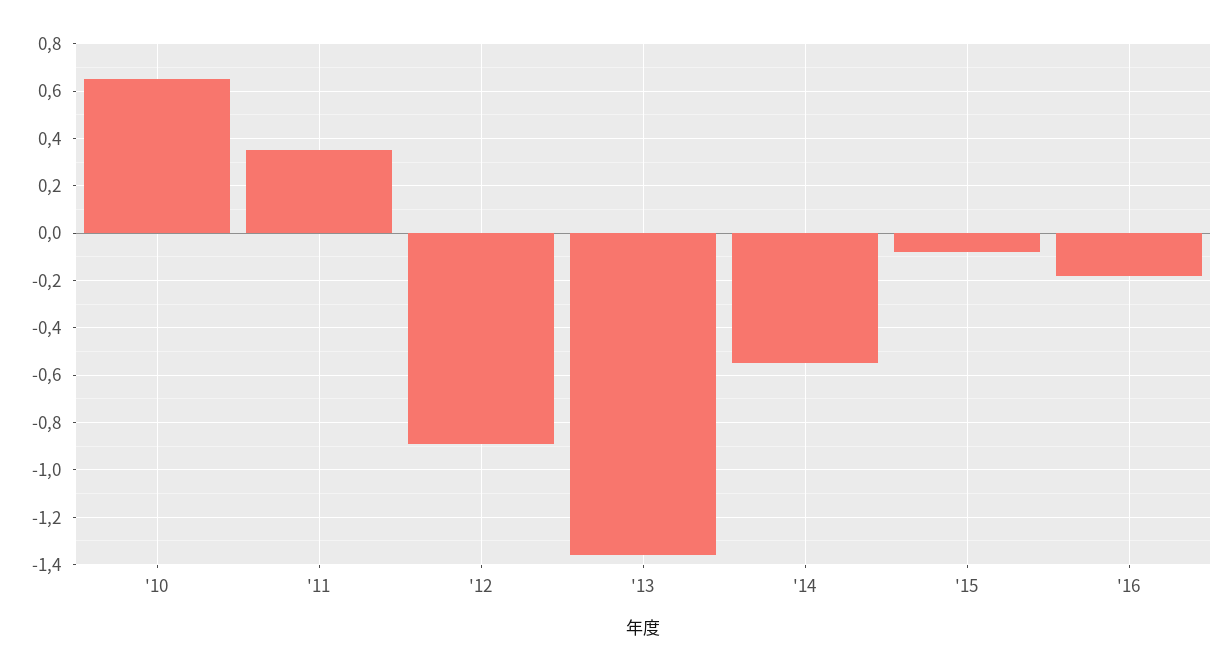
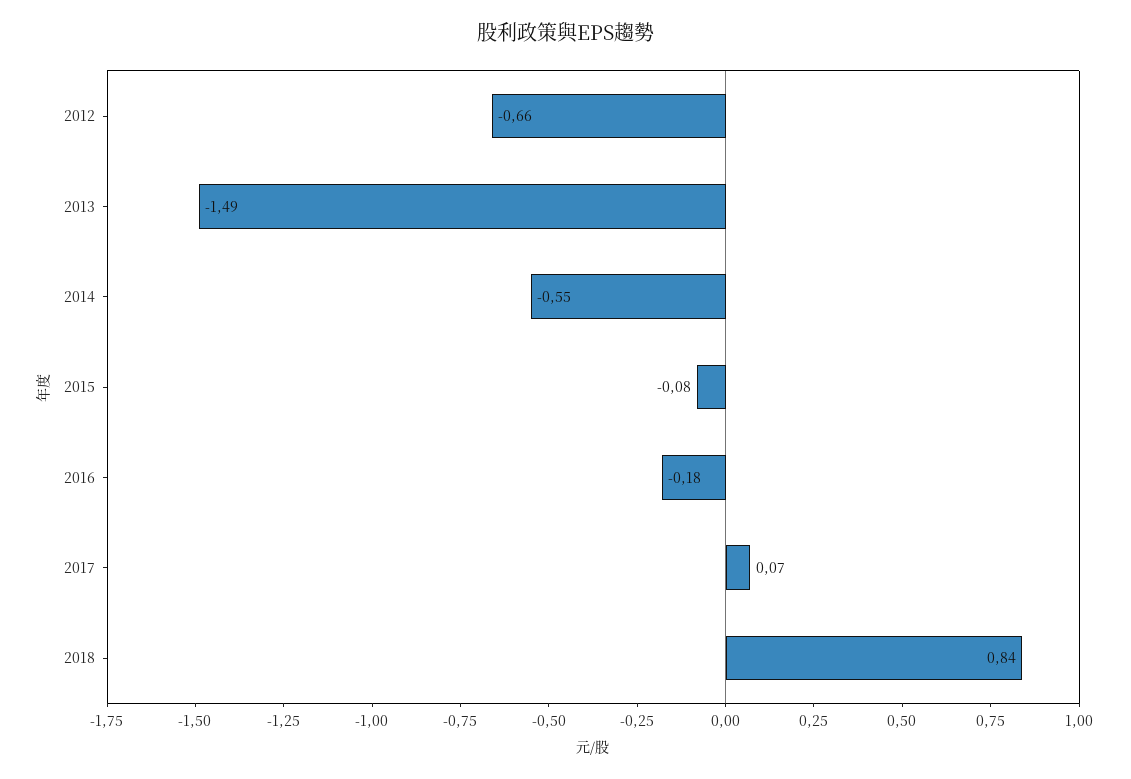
'10: 0.65 -> none
'11: 0.35 -> none
'12: -0.9 -> -0.66
'13: -1.35 -> -1.49
2017: none -> 0.07
2018: none -> 0.84

